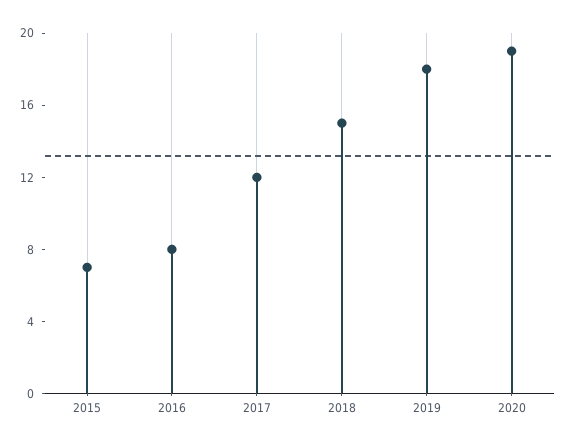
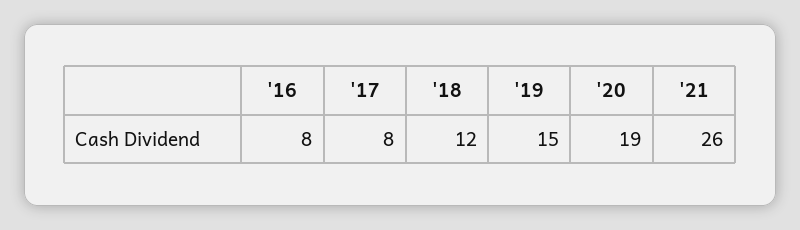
2015: 7 -> none
2017: 12 -> 8
2018: 15 -> 12
2019: 18 -> 15
'21: none -> 26

